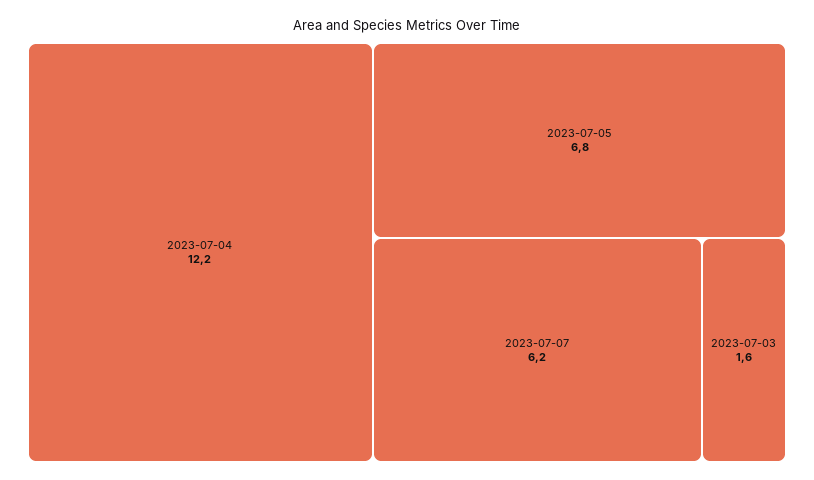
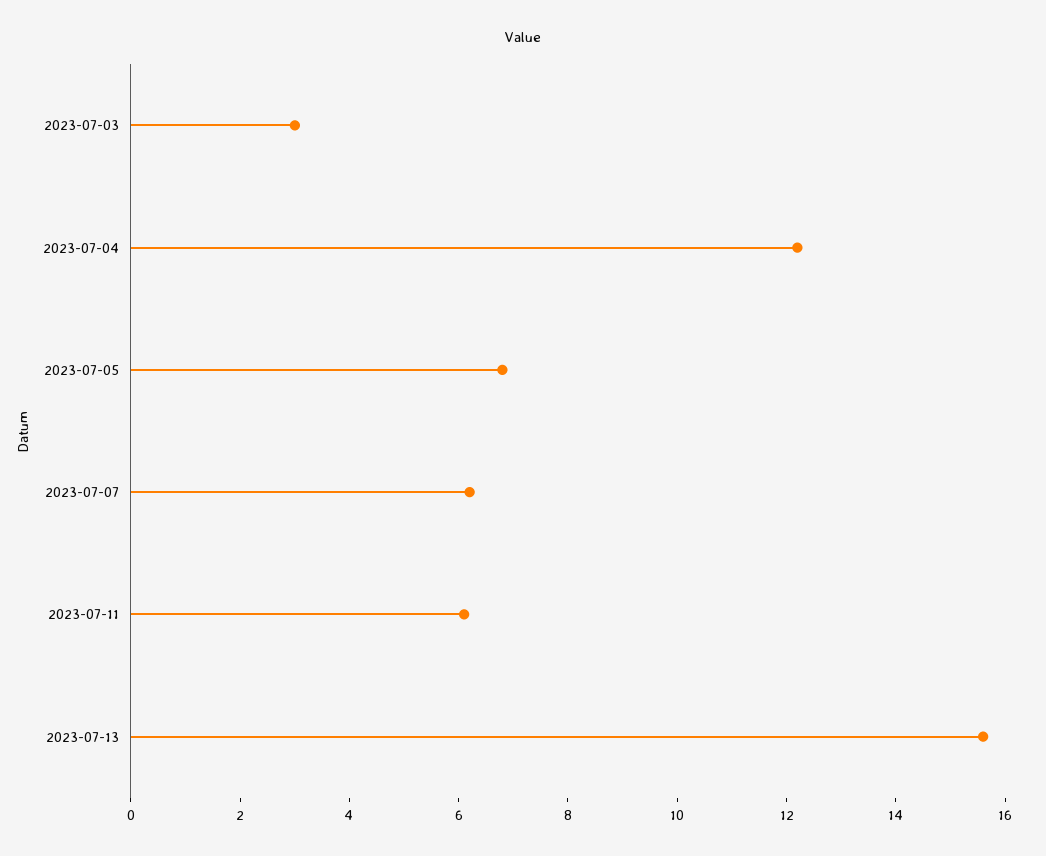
2023-07-03: 1.6 -> 3
2023-07-11: none -> 6
2023-07-13: none -> 15.5

